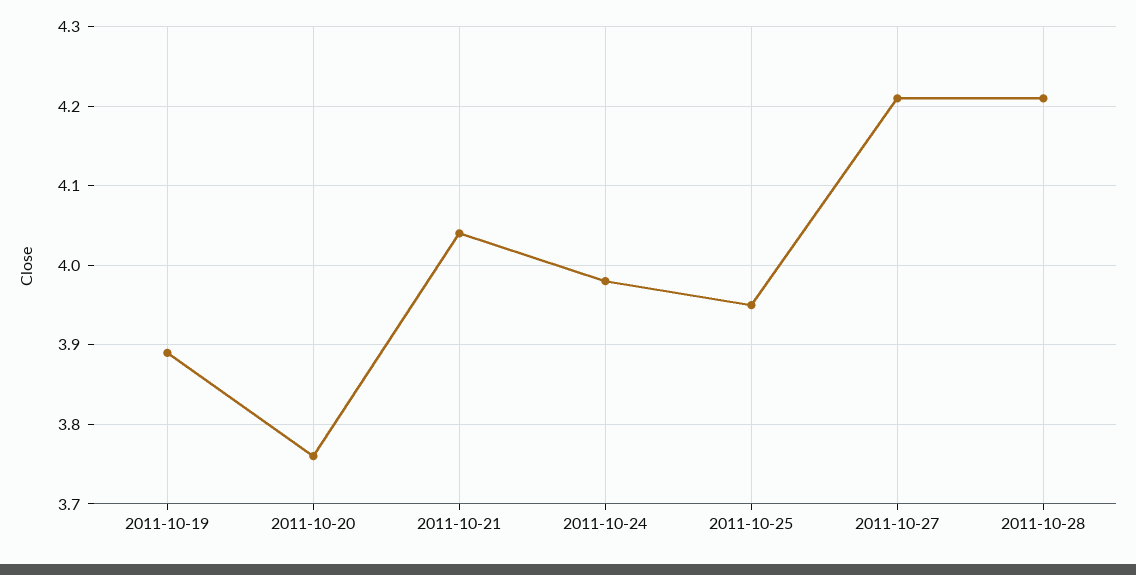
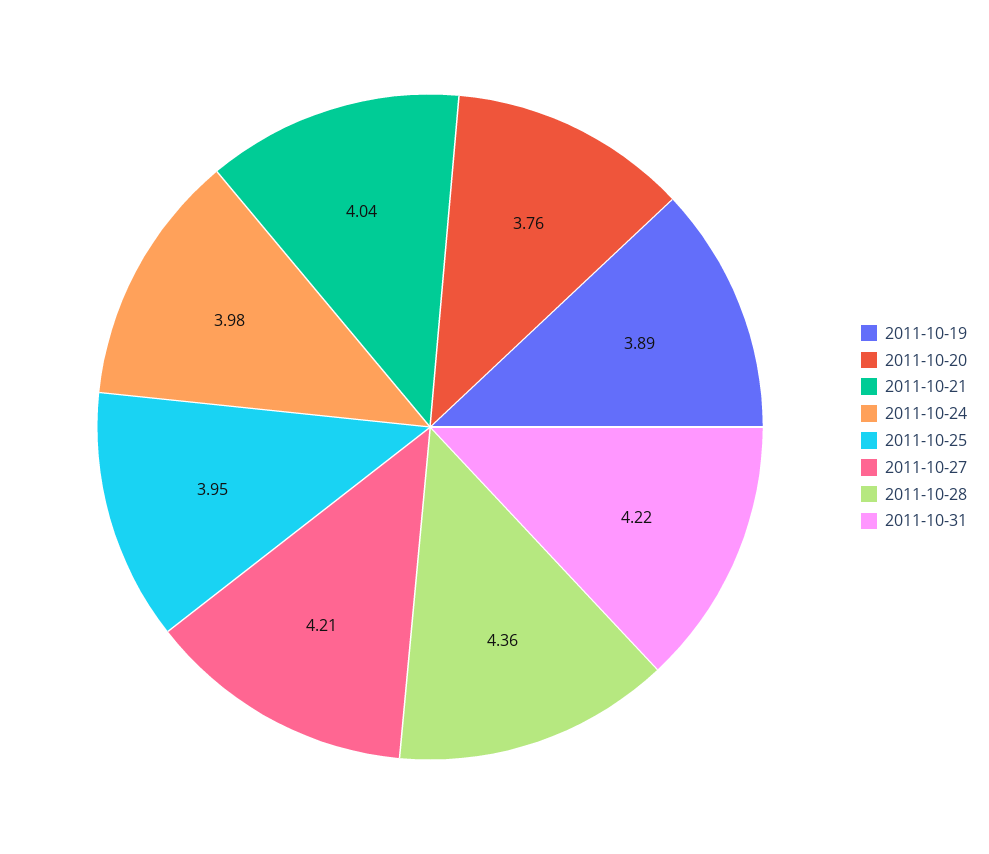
2011-10-28: 4.21 -> 4.36
2011-10-31: none -> 4.22

